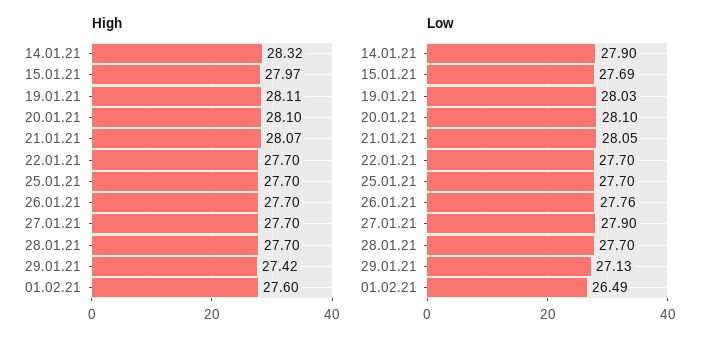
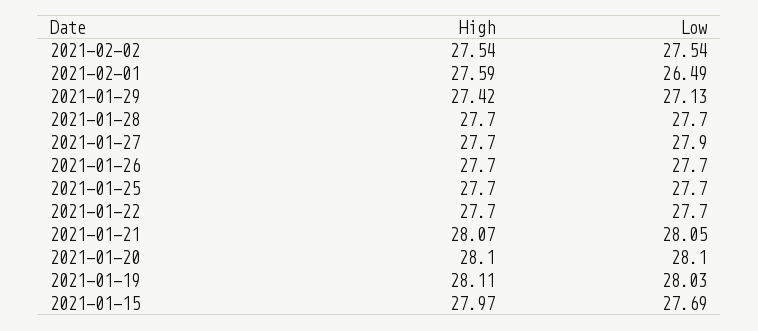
High, 14.01.21: 28.32 -> none
High, 01.02.21: 27.6 -> 27.59
Low, 14.01.21: 27.9 -> none
Low, 26.01.21: 27.76 -> 27.7
High, 2021-02-02: none -> 27.54
Low, 2021-02-02: none -> 27.54

